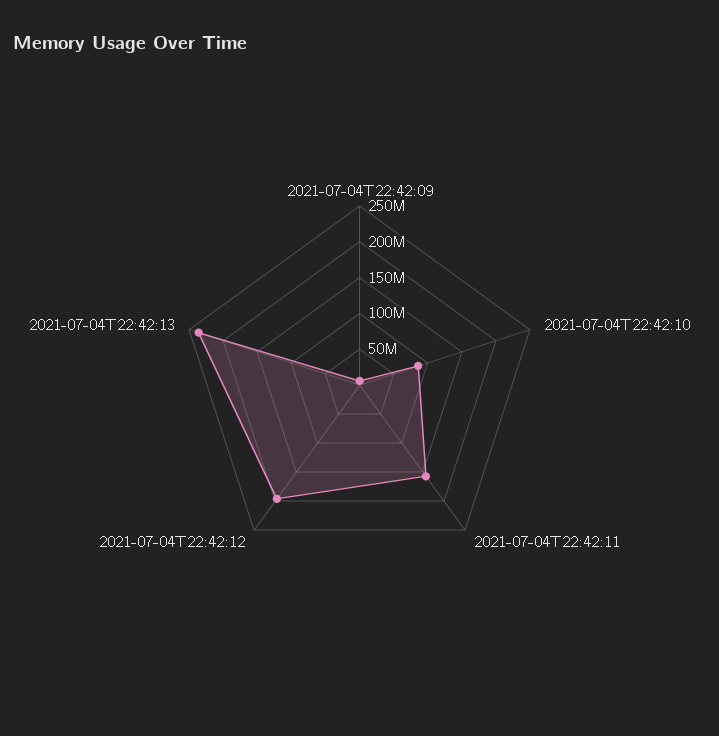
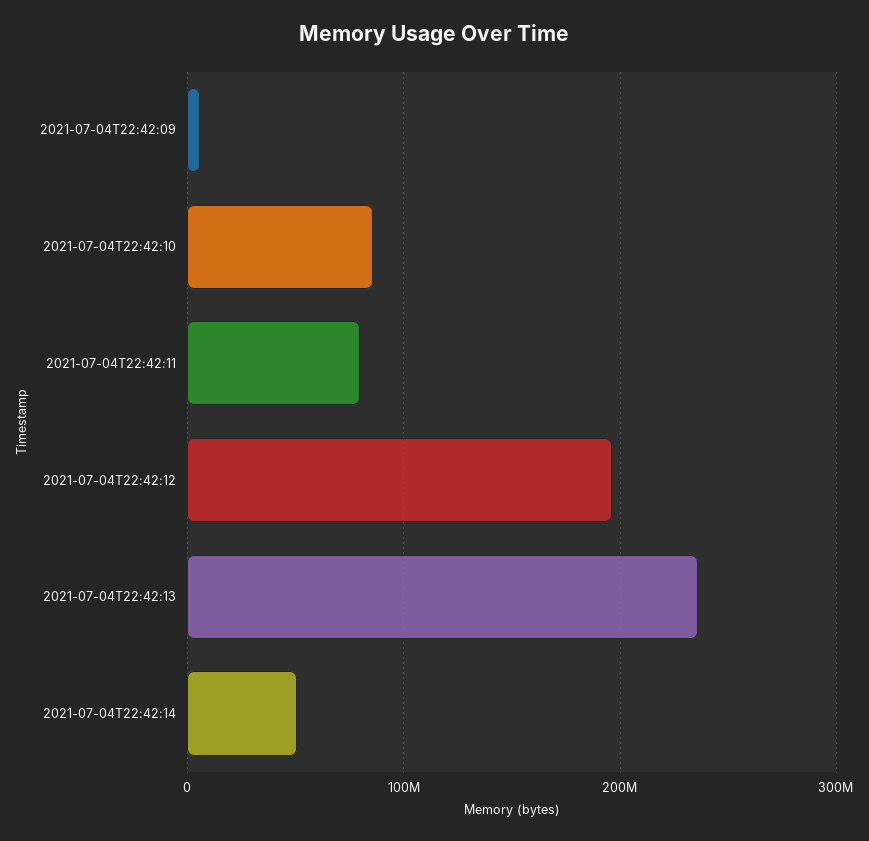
2021-07-04T22:42:11: 150000000 -> 80000000
2021-07-04T22:42:14: none -> 50000000

